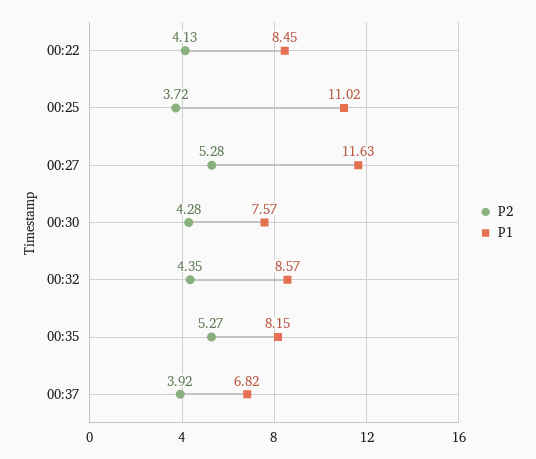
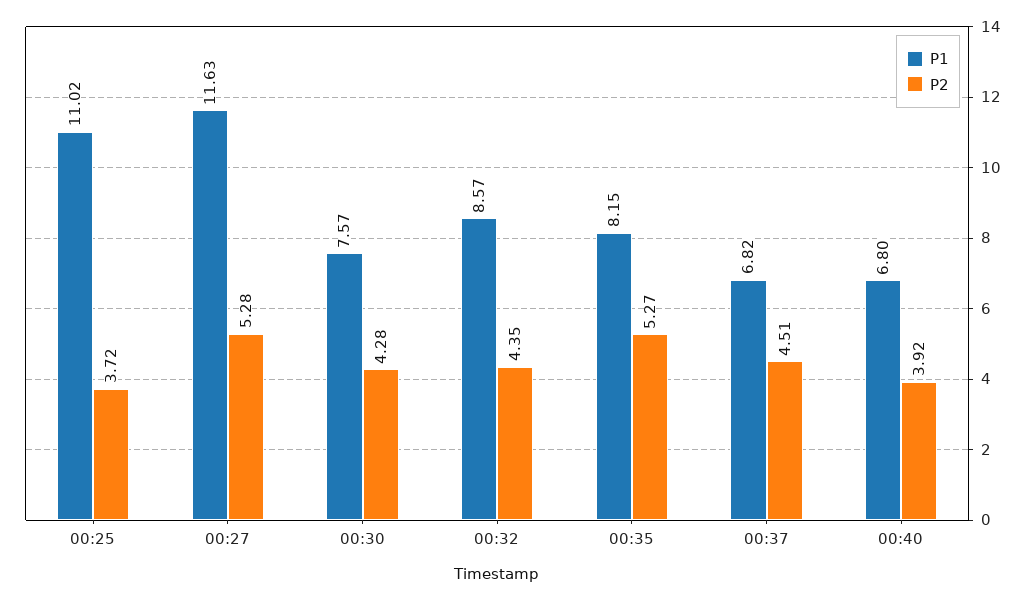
P2, 00:22: 4.13 -> none
P1, 00:22: 8.45 -> none
P2, 00:37: 3.92 -> 4.51
P1, 00:40: none -> 6.8
P2, 00:40: none -> 3.92

